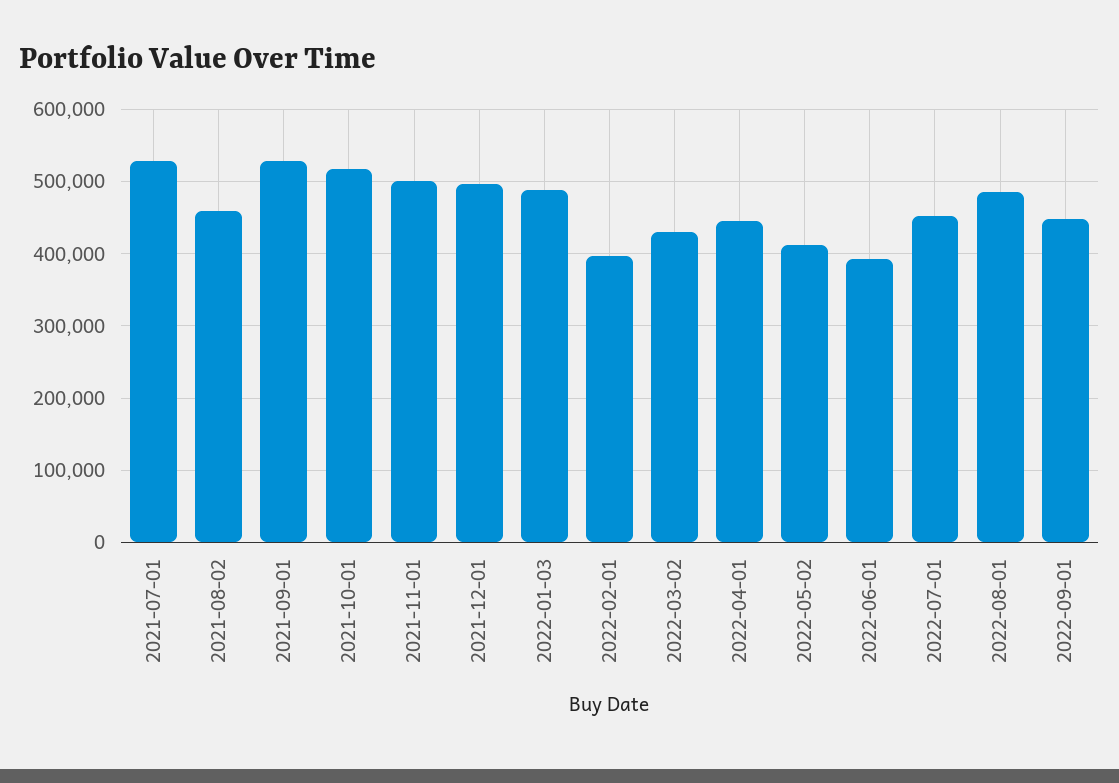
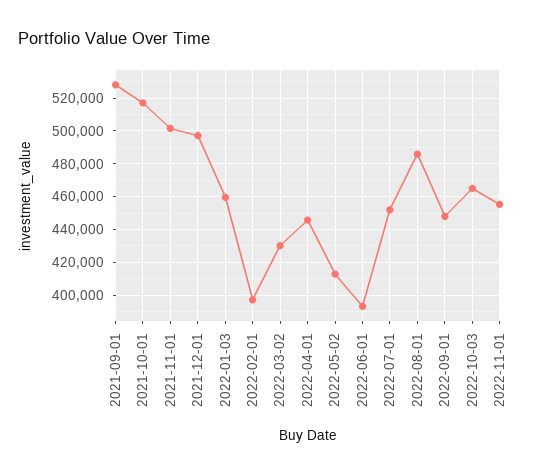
2021-07-01: 530000 -> none
2021-08-02: 460000 -> none
2022-01-03: 490000 -> 460000
2022-10-03: none -> 465000
2022-11-01: none -> 455000

